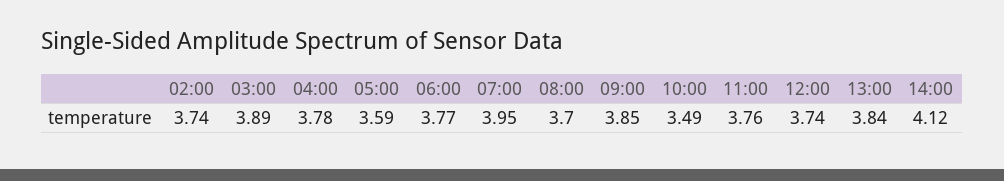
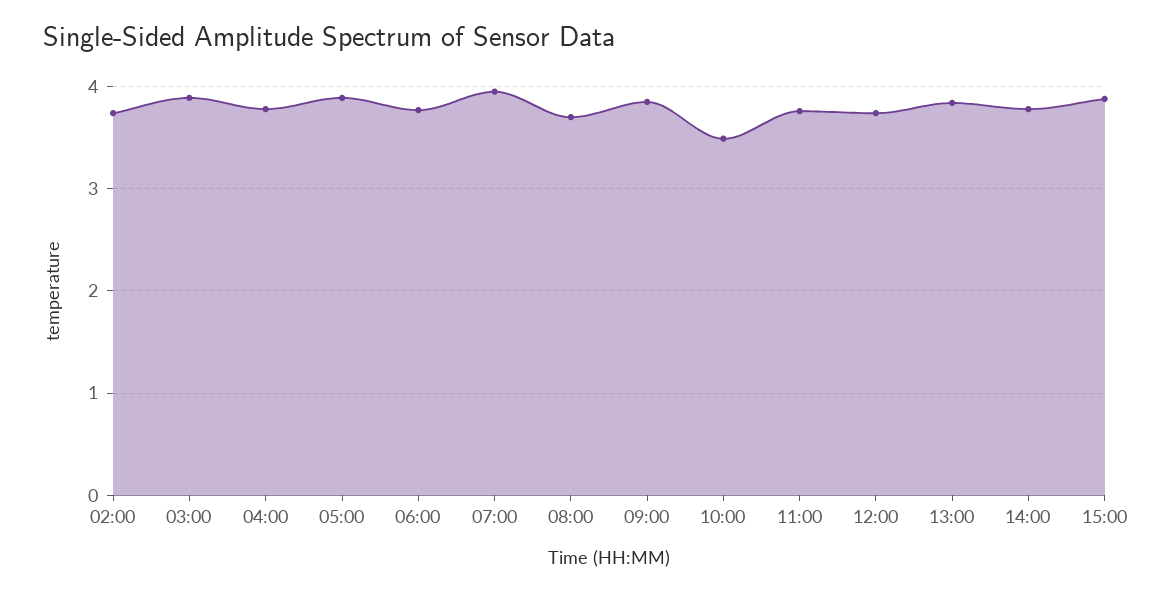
05:00: 3.59 -> 3.9
14:00: 4.12 -> 3.8
15:00: none -> 3.9

